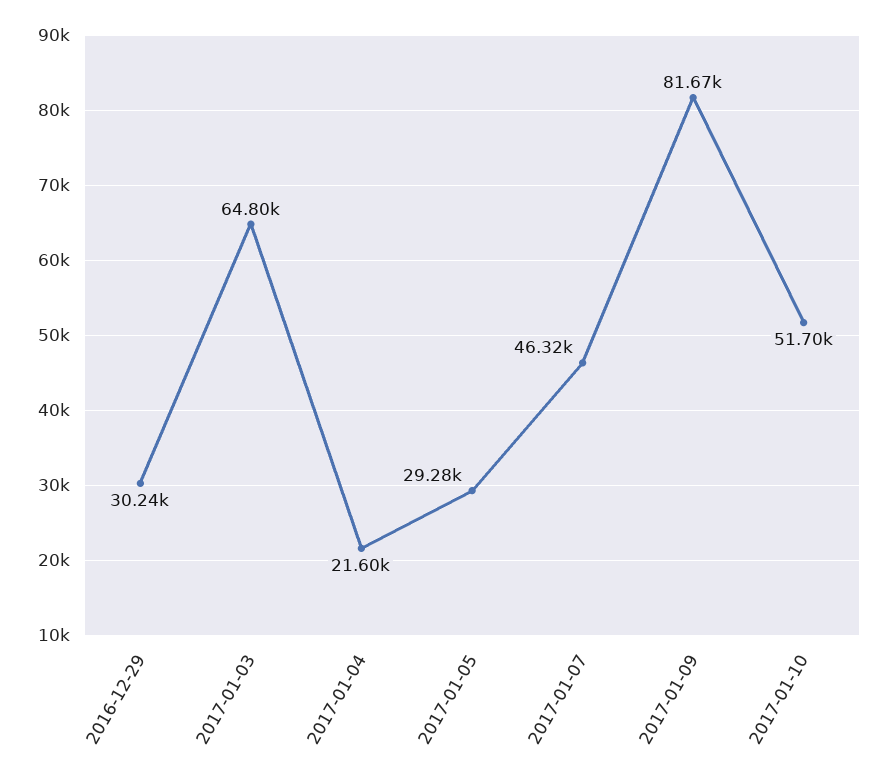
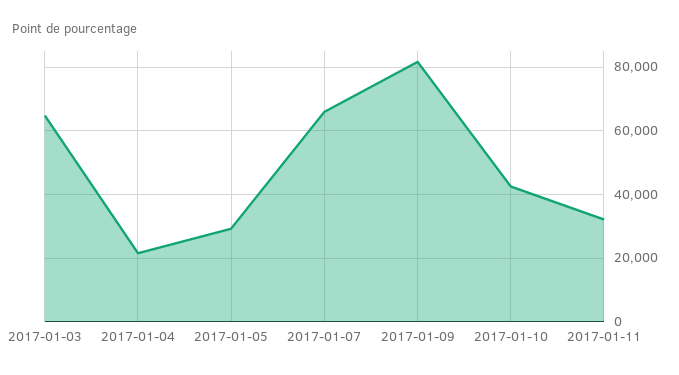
2016-12-29: 30240 -> none
2017-01-07: 46320 -> 66000
2017-01-10: 51700 -> 42000
2017-01-11: none -> 32000

